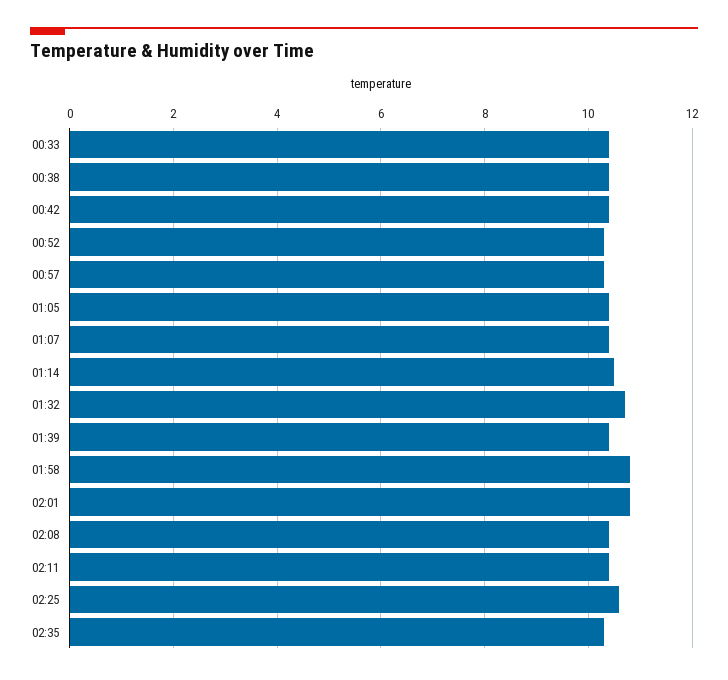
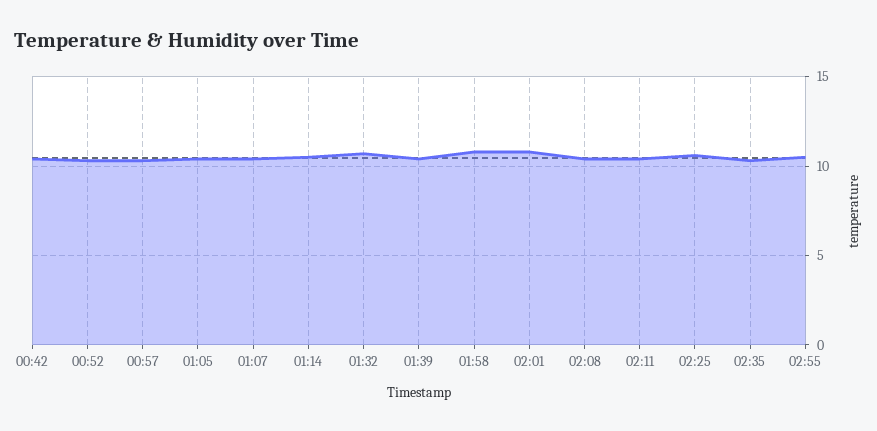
00:33: 10.5 -> none
00:38: 10.5 -> none
02:55: none -> 10.5

